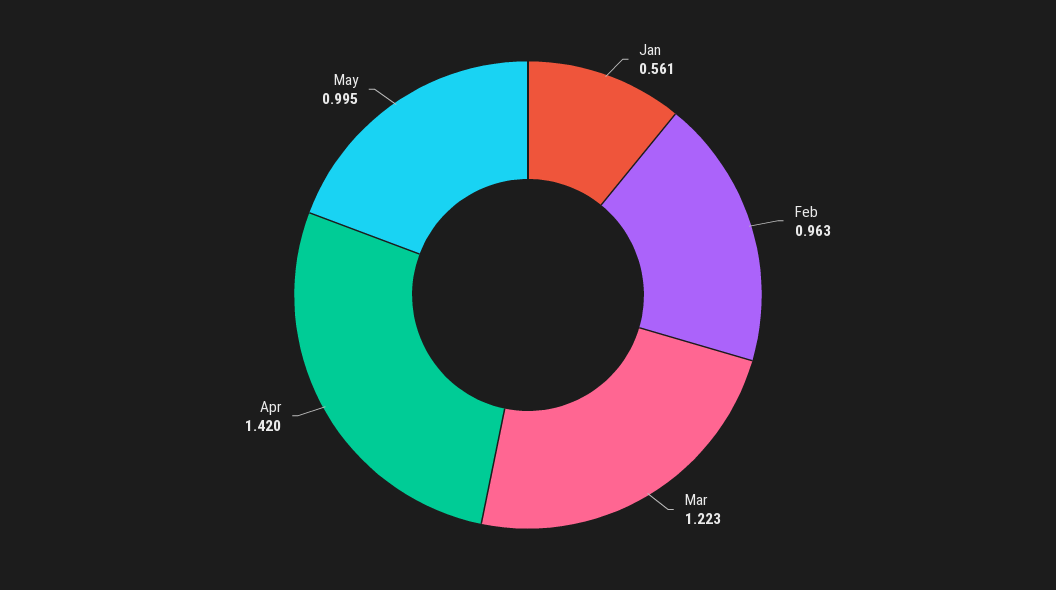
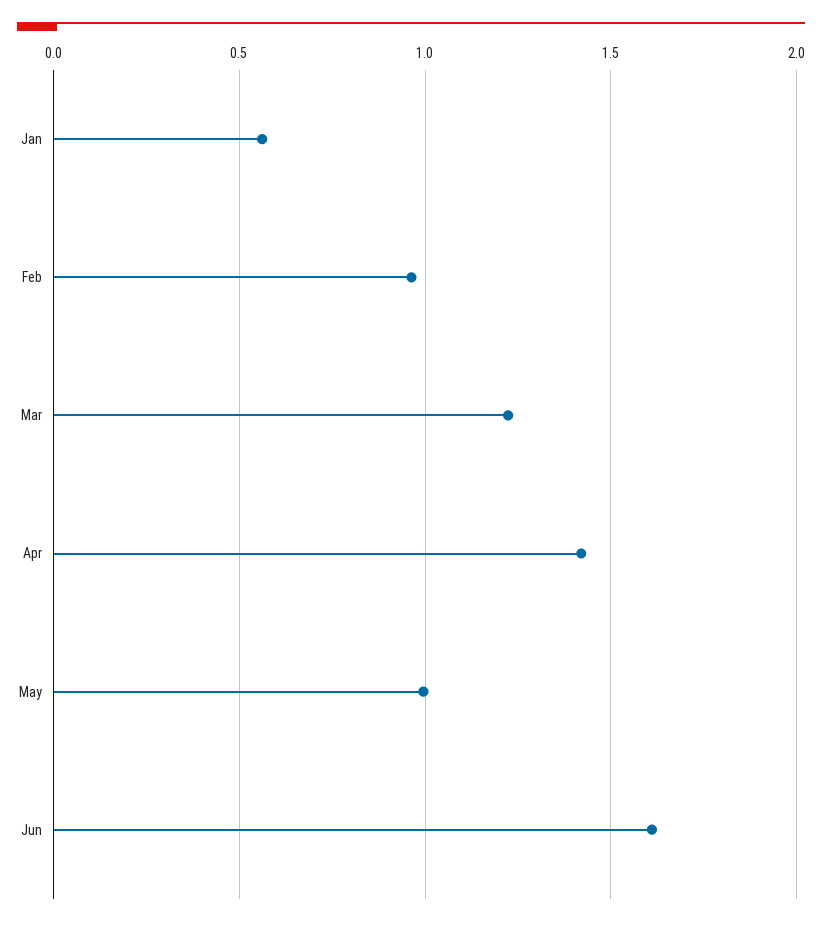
Jun: none -> 1.6

